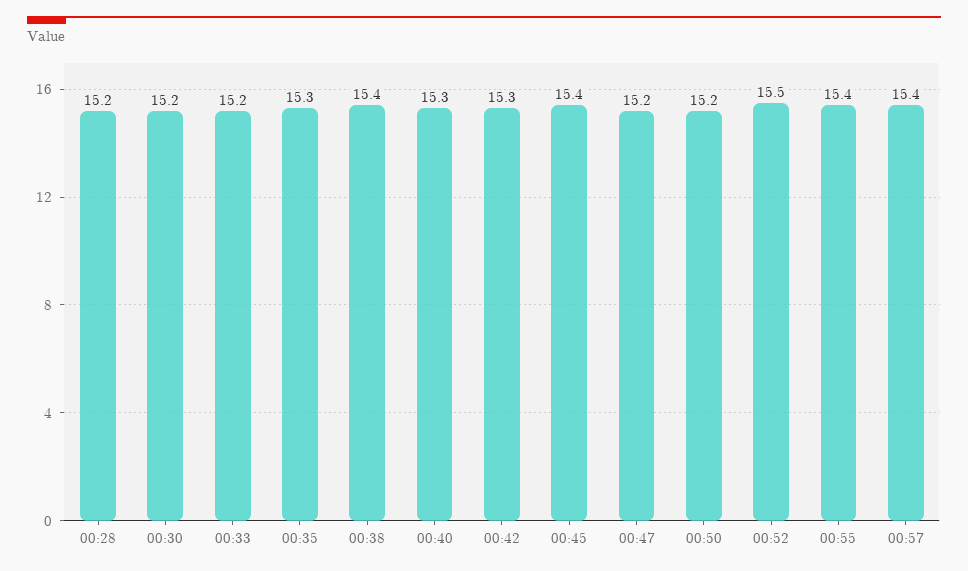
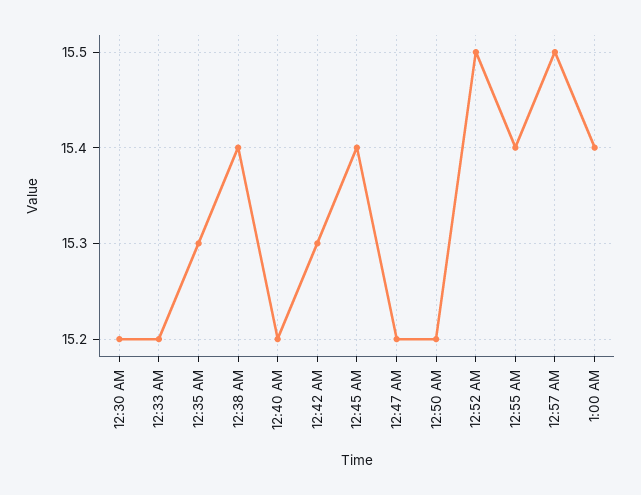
00:28: 15.2 -> none
00:40: 15.3 -> 15.2
00:57: 15.4 -> 15.5
1:00 AM: none -> 15.4

